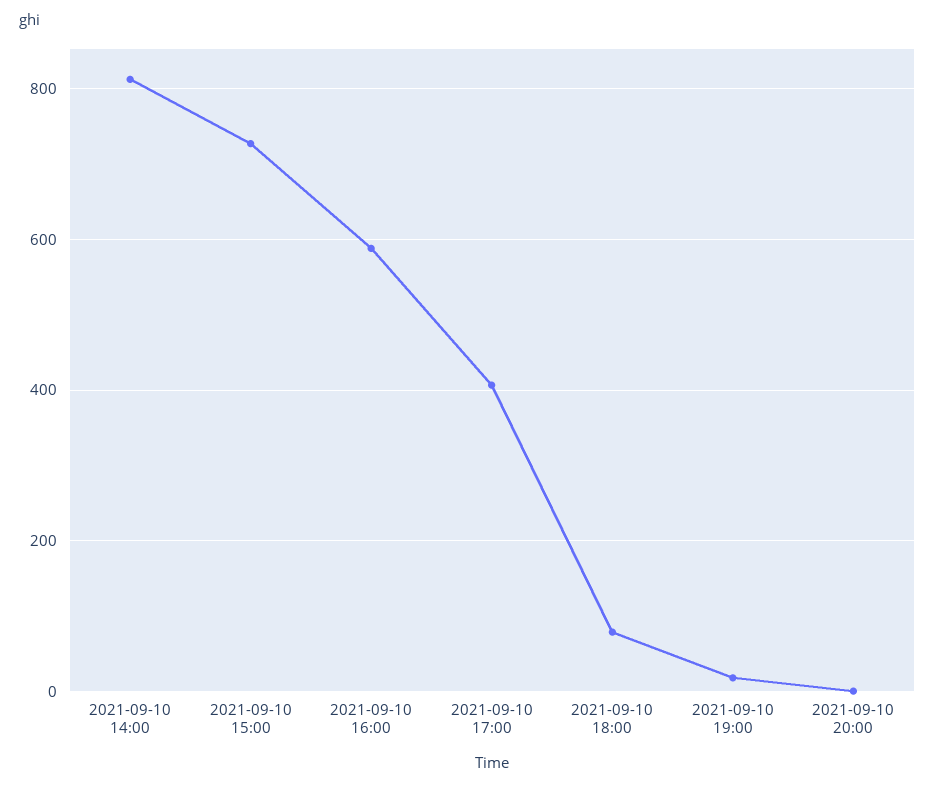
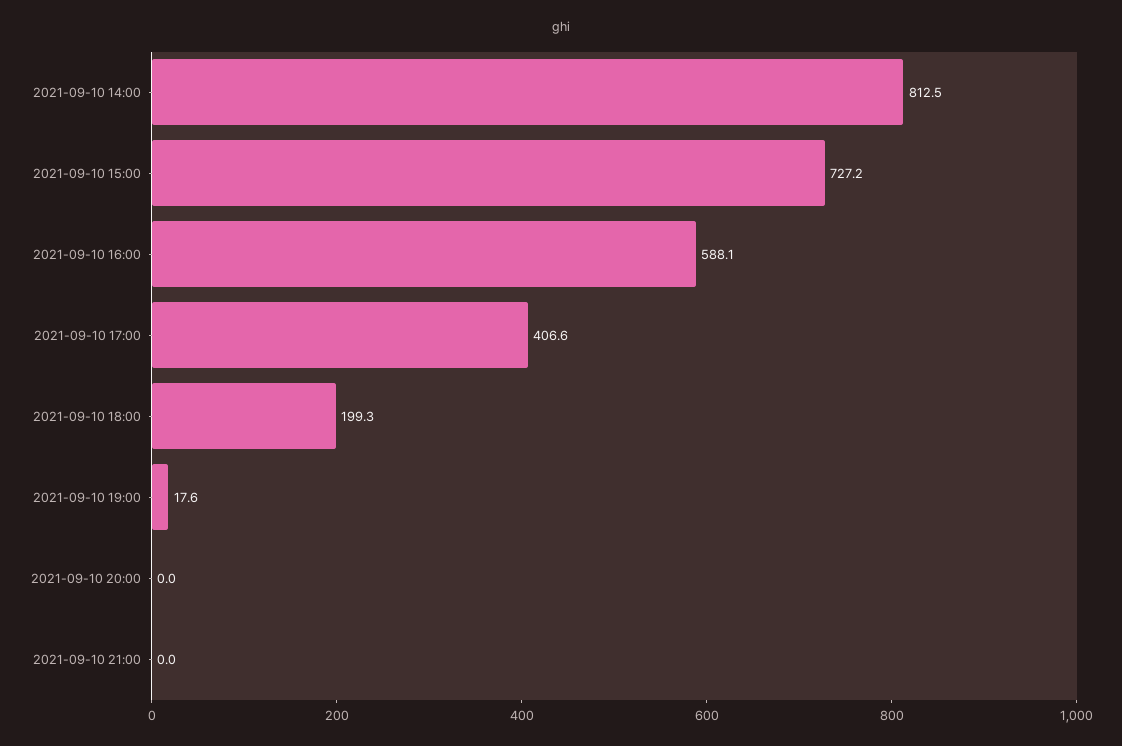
2021-09-10 18:00: 80 -> 199.3
2021-09-10 21:00: none -> 0

